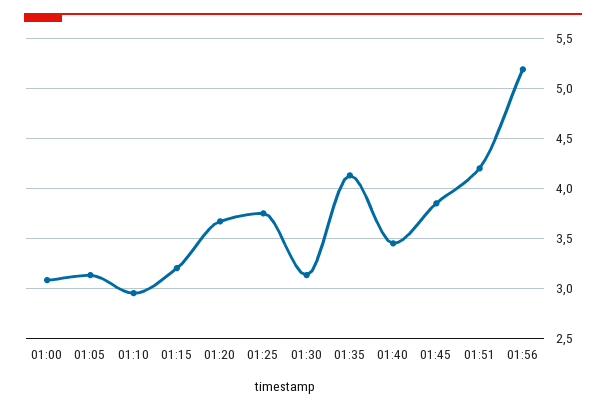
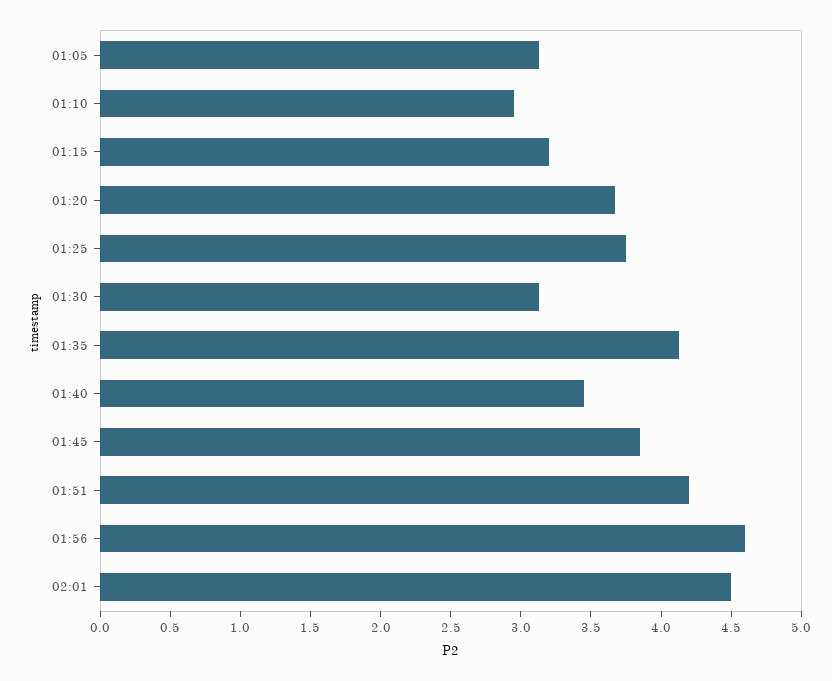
01:00: 3.1 -> none
01:56: 5.2 -> 4.6
02:01: none -> 4.5

